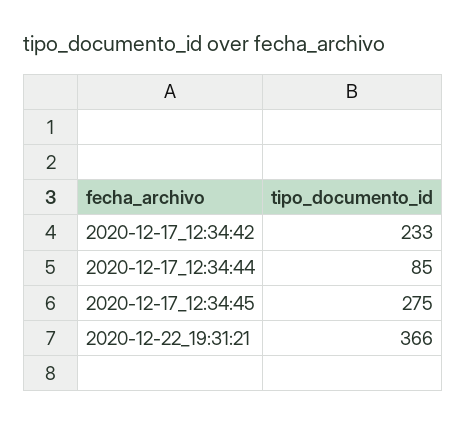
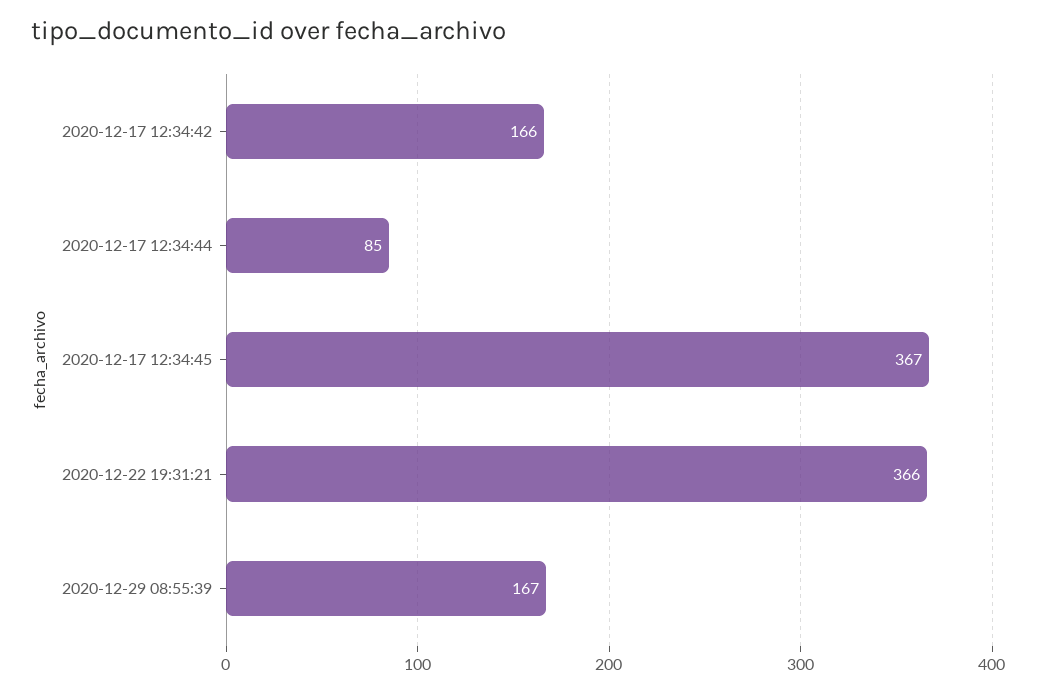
2020-12-17_12:34:42: 233 -> 166
2020-12-17_12:34:45: 275 -> 367
2020-12-29 08:55:39: none -> 167

